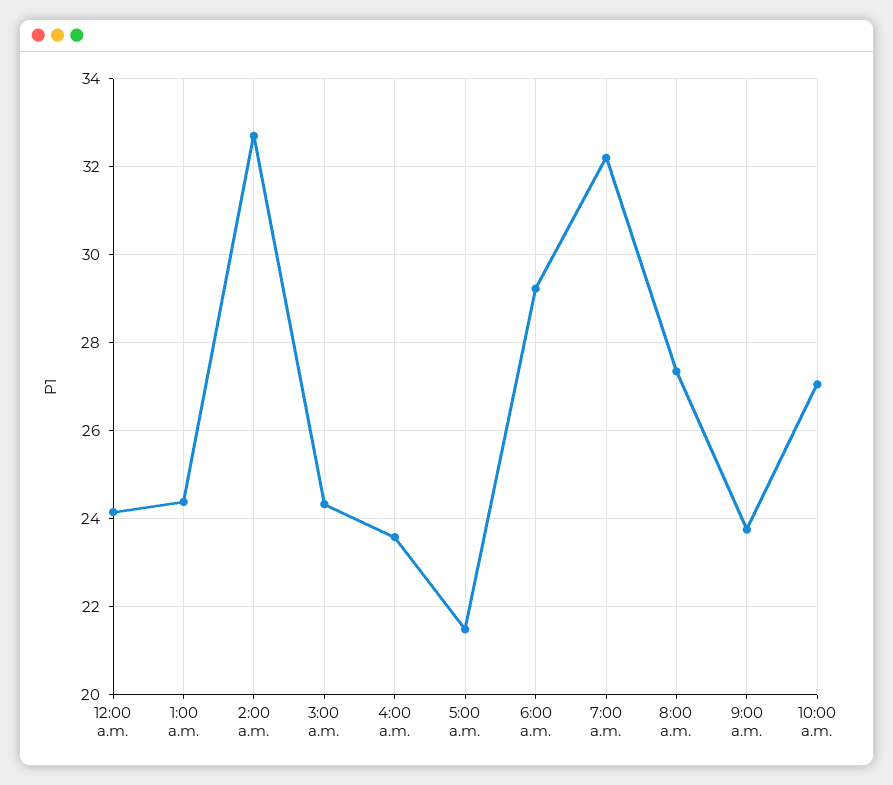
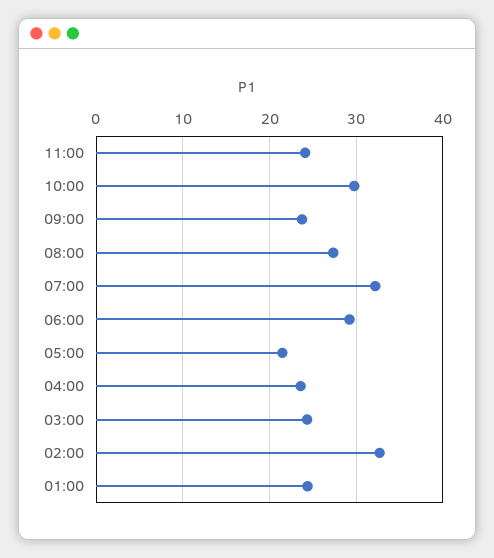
12:00 a.m.: 24.2 -> none
10:00 a.m.: 27 -> 30
11:00: none -> 24

